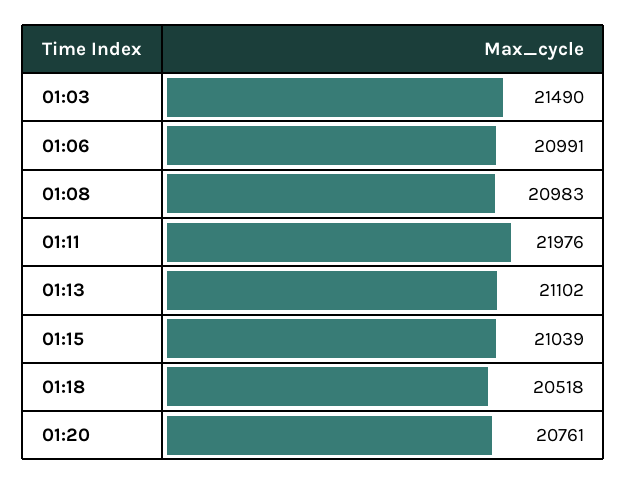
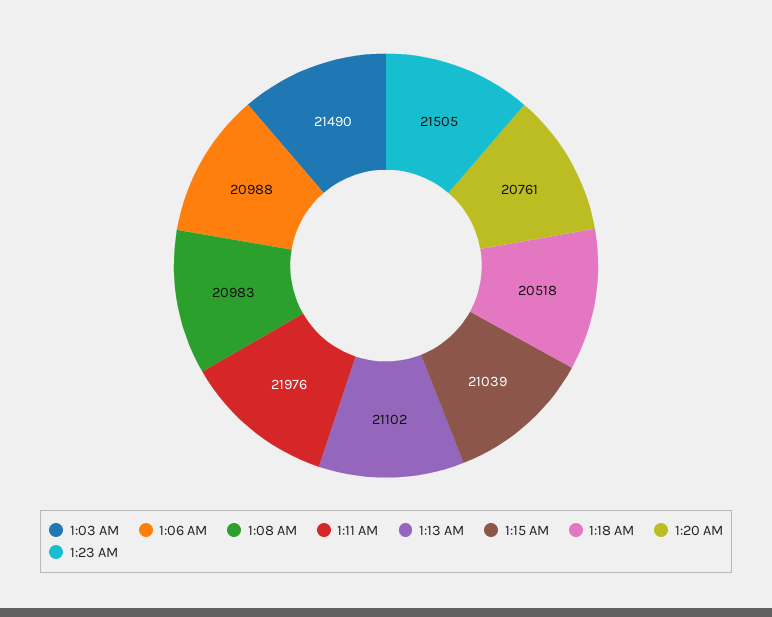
01:06: 20991 -> 20988
1:23 AM: none -> 21505

